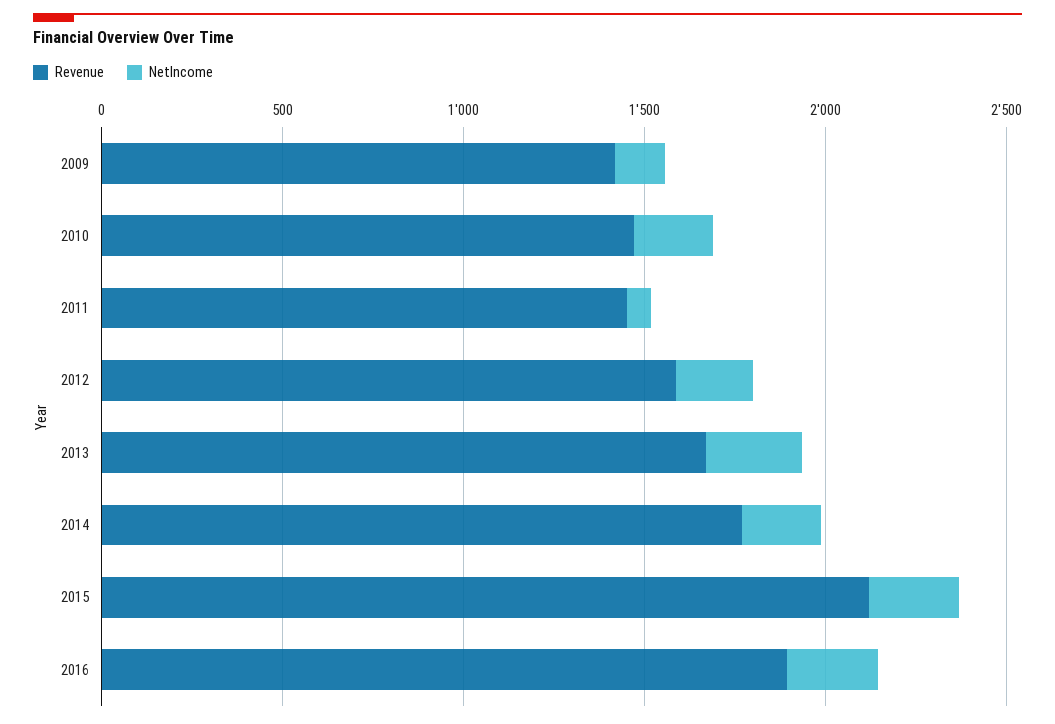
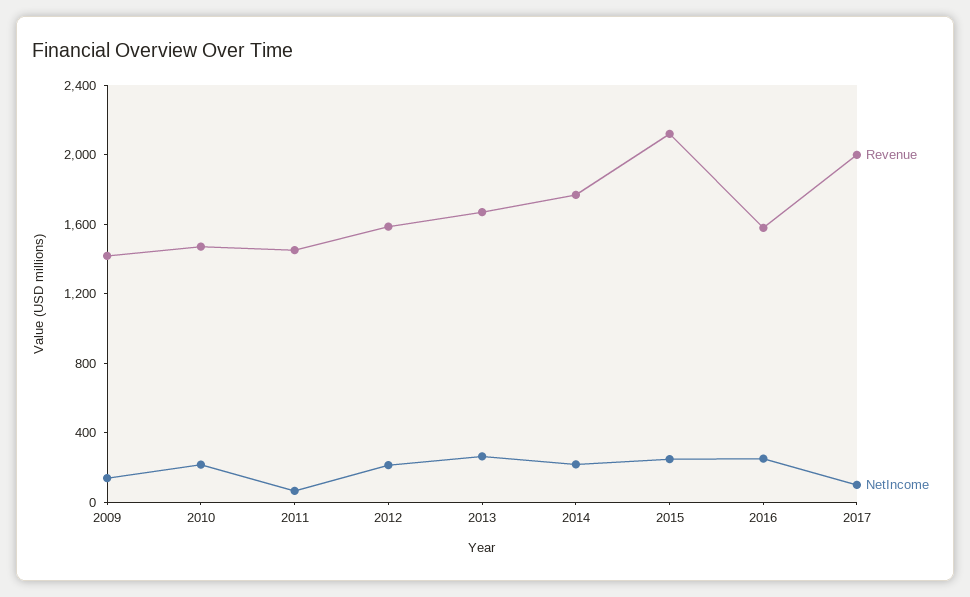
Revenue, 2016: 1900 -> 1600
Revenue, 2017: none -> 2000
NetIncome, 2017: none -> 100

